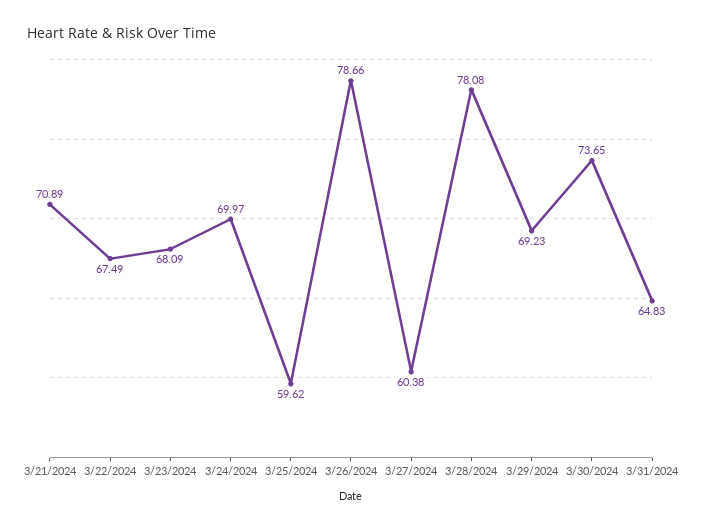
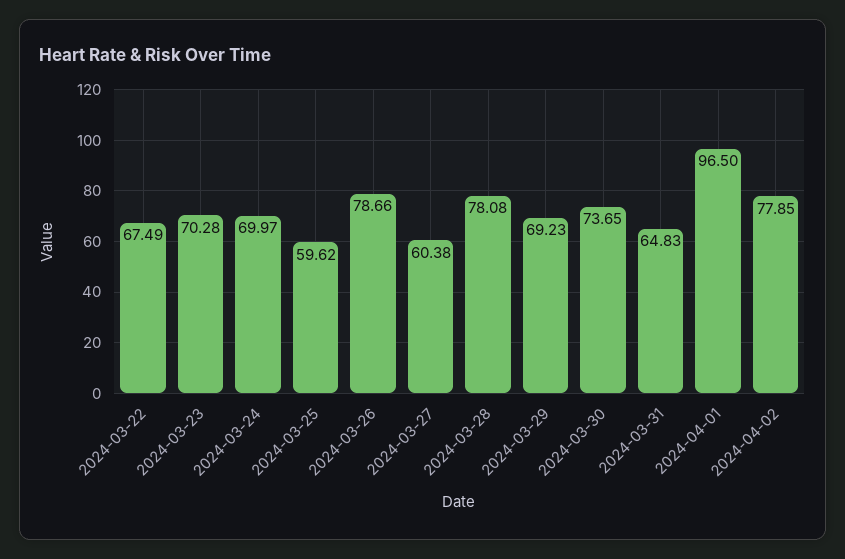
3/21/2024: 70.89 -> none
3/23/2024: 68.09 -> 70.28
2024-04-01: none -> 96.5
2024-04-02: none -> 77.85

